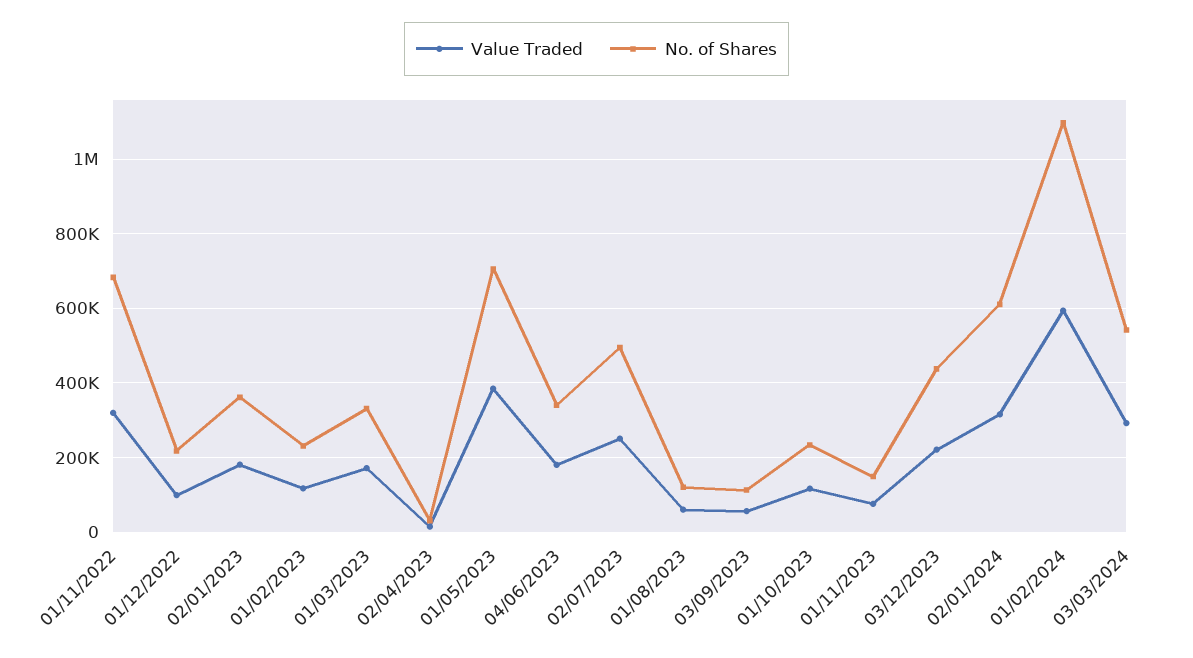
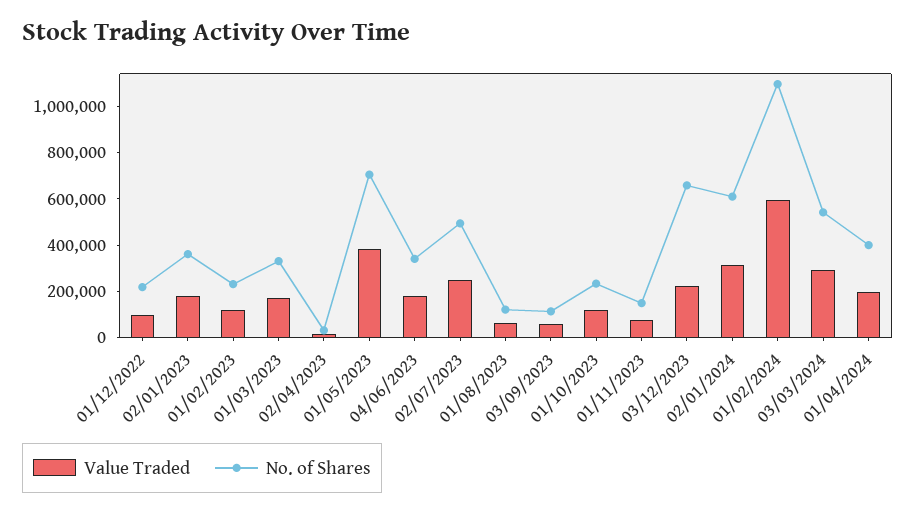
Value Traded, 01/11/2022: 320000 -> none
No. of Shares, 01/11/2022: 680000 -> none
No. of Shares, 03/12/2023: 440000 -> 650000
Value Traded, 01/04/2024: none -> 200000
No. of Shares, 01/04/2024: none -> 400000

